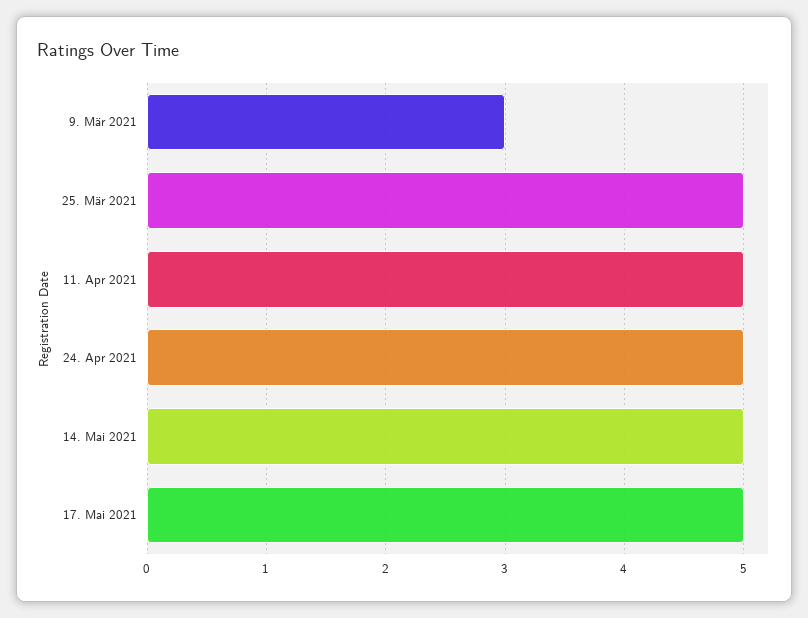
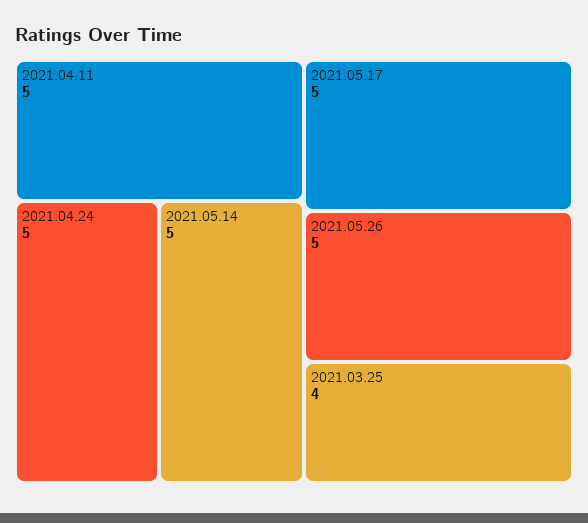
9. Mär 2021: 3 -> none
25. Mär 2021: 5 -> 4
2021.05.26: none -> 5

